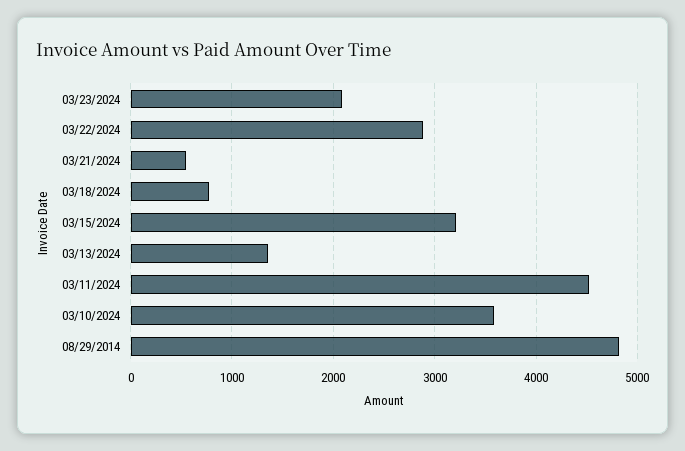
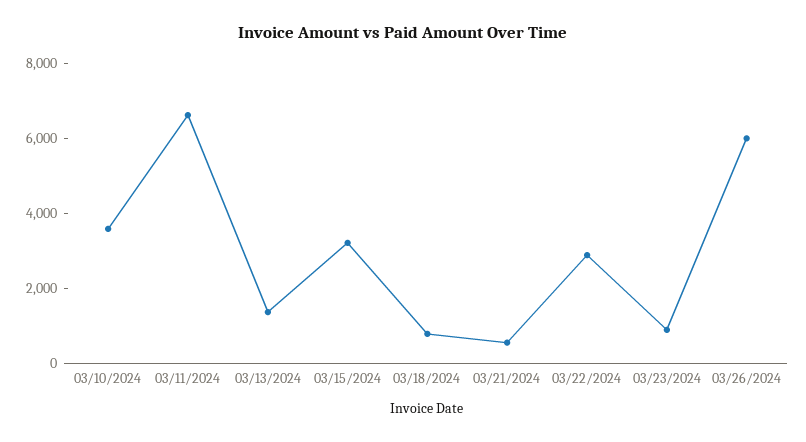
03/23/2024: 2100 -> 1000
03/11/2024: 4500 -> 6500
08/29/2014: 4800 -> none
03/26/2024: none -> 6000

